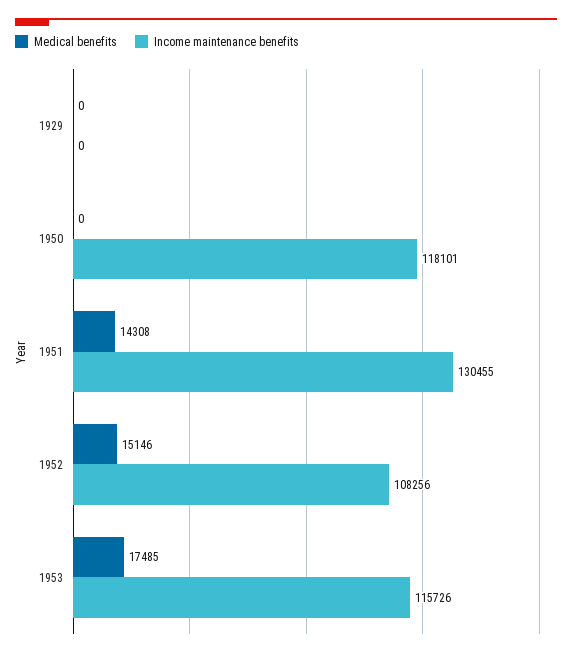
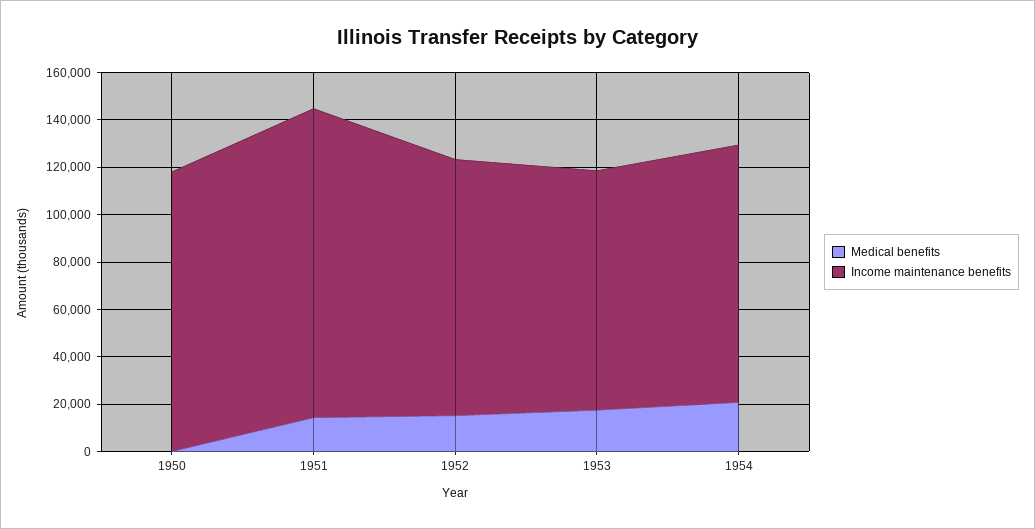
Medical benefits, 1929: 0 -> none
Income maintenance benefits, 1929: 0 -> none
Income maintenance benefits, 1953: 115726 -> 100000
Medical benefits, 1954: none -> 20000
Income maintenance benefits, 1954: none -> 110000

